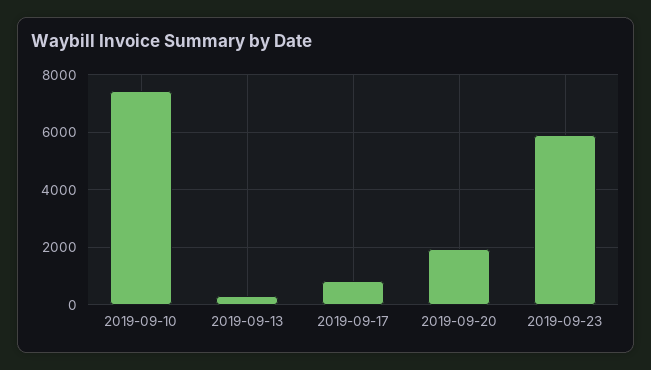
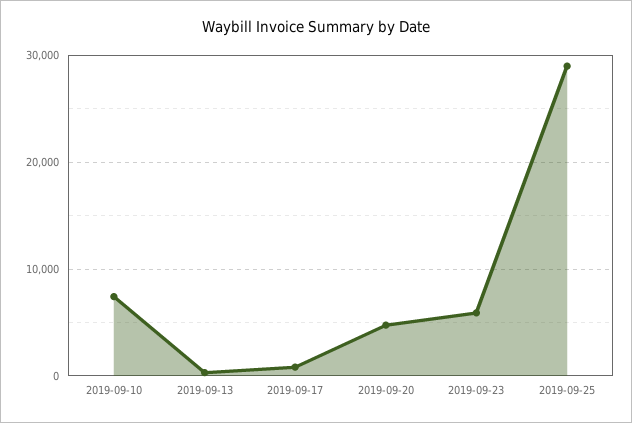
2019-09-20: 2000 -> 5000
2019-09-25: none -> 29000

